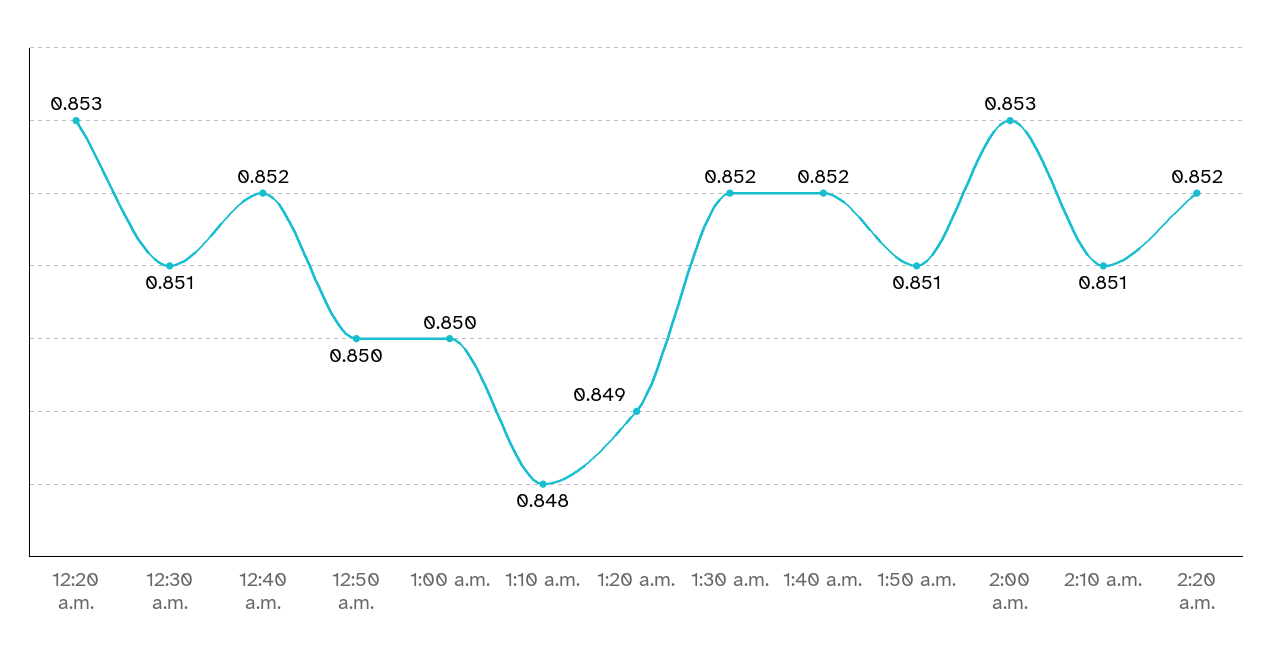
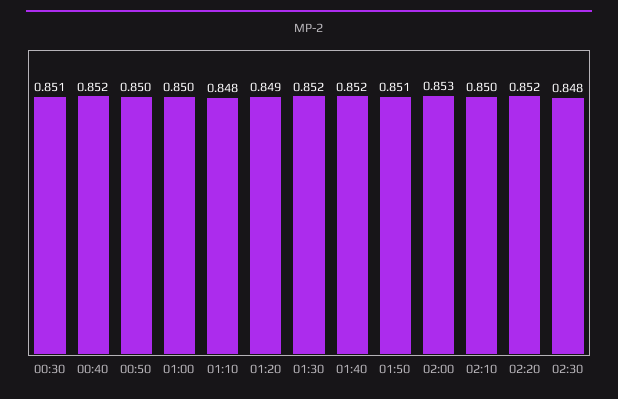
12:20 a.m.: 0.853 -> none
2:10 a.m.: 0.851 -> 0.85
02:30: none -> 0.848

